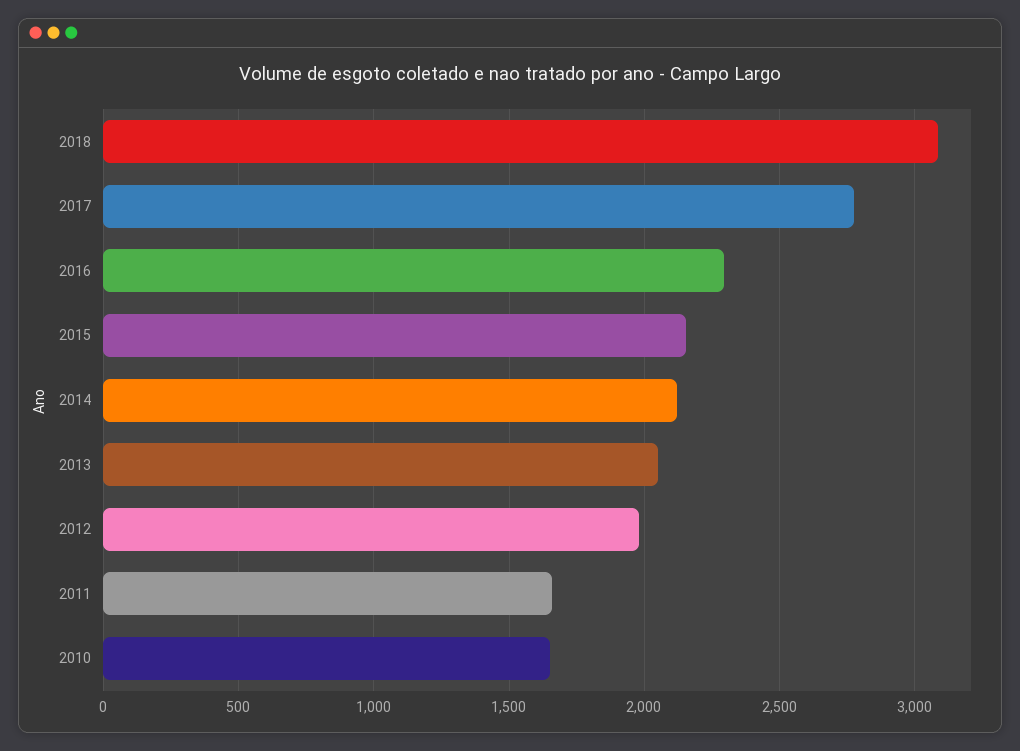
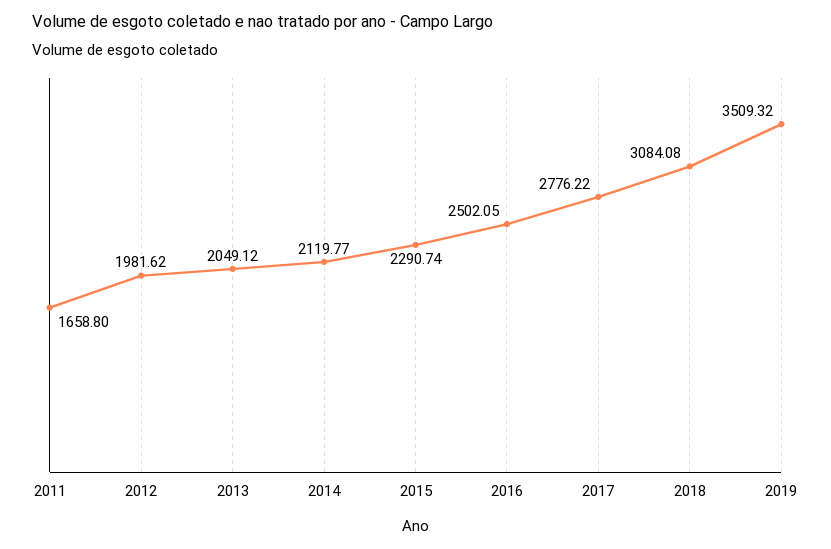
2016: 2300 -> 2502.05
2015: 2150 -> 2290.74
2010: 1650 -> none
2019: none -> 3509.32

